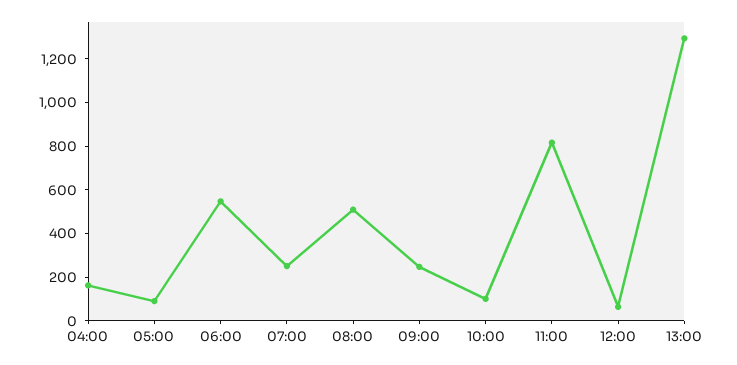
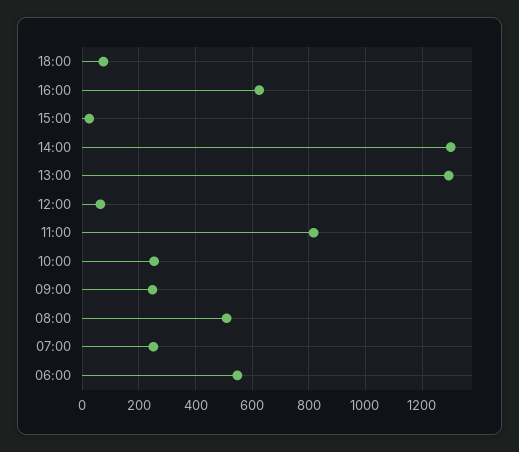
04:00: 150 -> none
05:00: 100 -> none
10:00: 100 -> 250
18:00: none -> 75
16:00: none -> 625
15:00: none -> 25
14:00: none -> 1300

